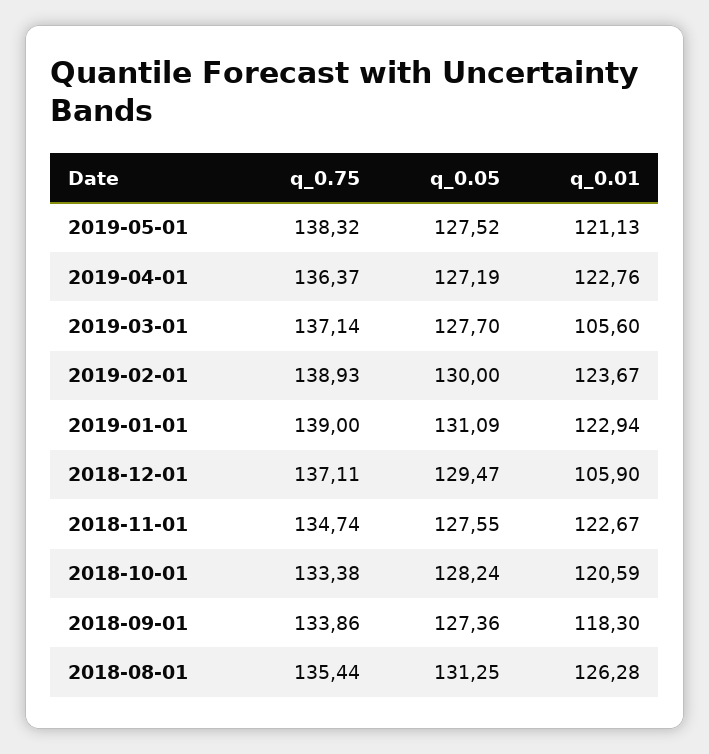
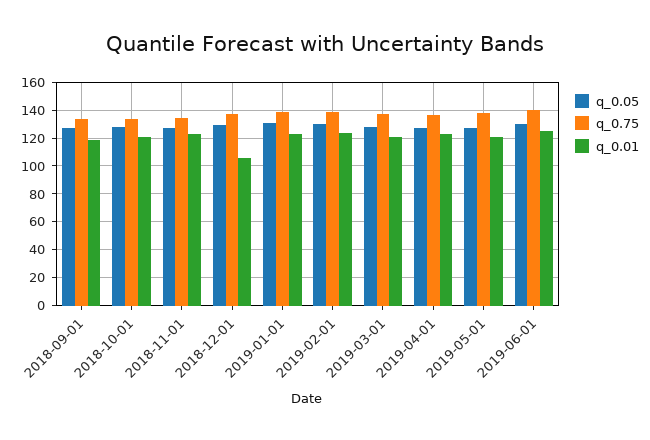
q_0.01, 2019-03-01: 105.6 -> 120
q_0.75, 2018-08-01: 135.44 -> none
q_0.05, 2018-08-01: 131.25 -> none
q_0.01, 2018-08-01: 126.28 -> none
q_0.05, 2019-06-01: none -> 130
q_0.75, 2019-06-01: none -> 140
q_0.01, 2019-06-01: none -> 125

